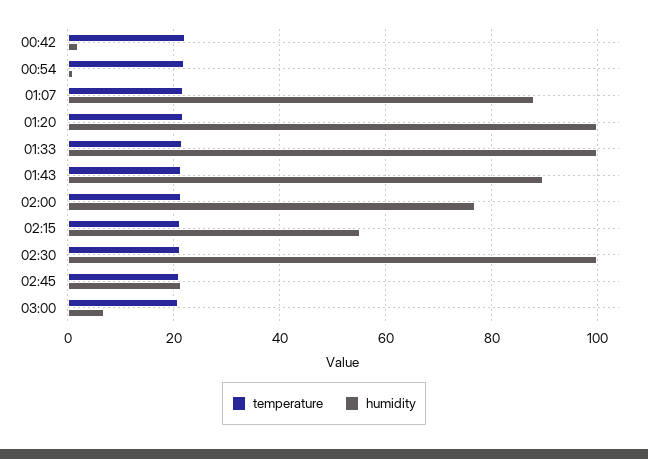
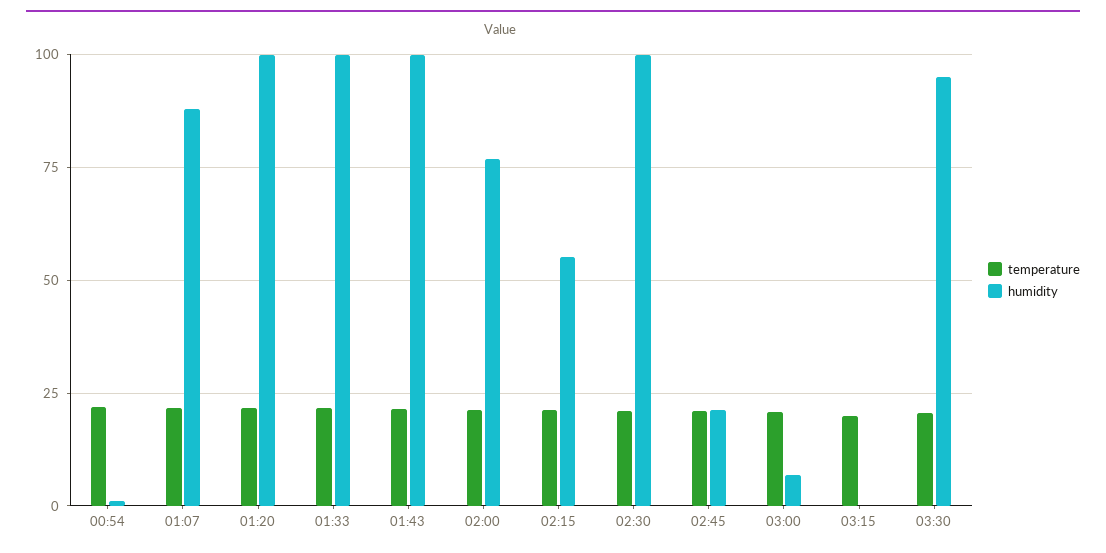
temperature, 00:42: 22 -> none
humidity, 00:42: 2 -> none
humidity, 01:43: 90 -> 100
temperature, 03:15: none -> 20
humidity, 03:15: none -> 0
temperature, 03:30: none -> 20
humidity, 03:30: none -> 95

